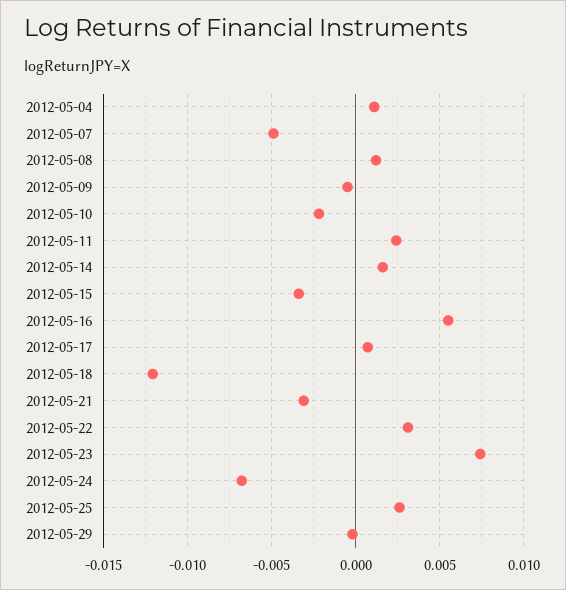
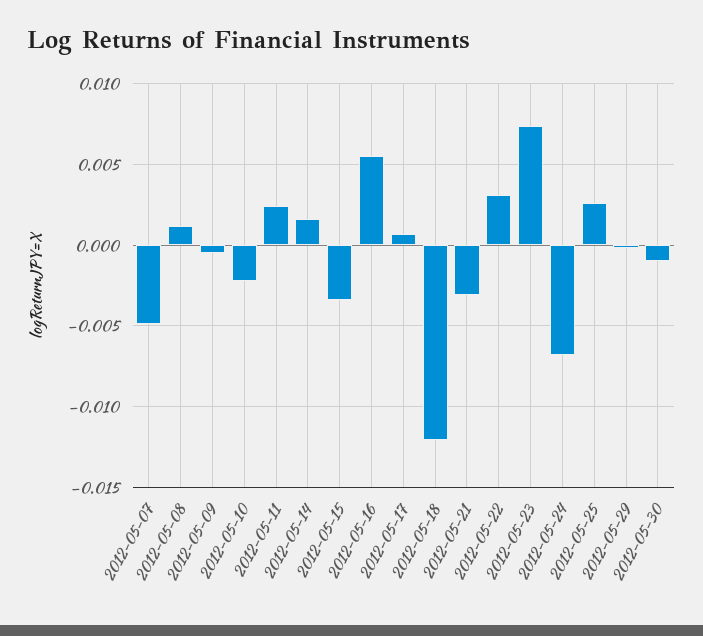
2012-05-04: 0.001 -> none
2012-05-30: none -> -0.001

